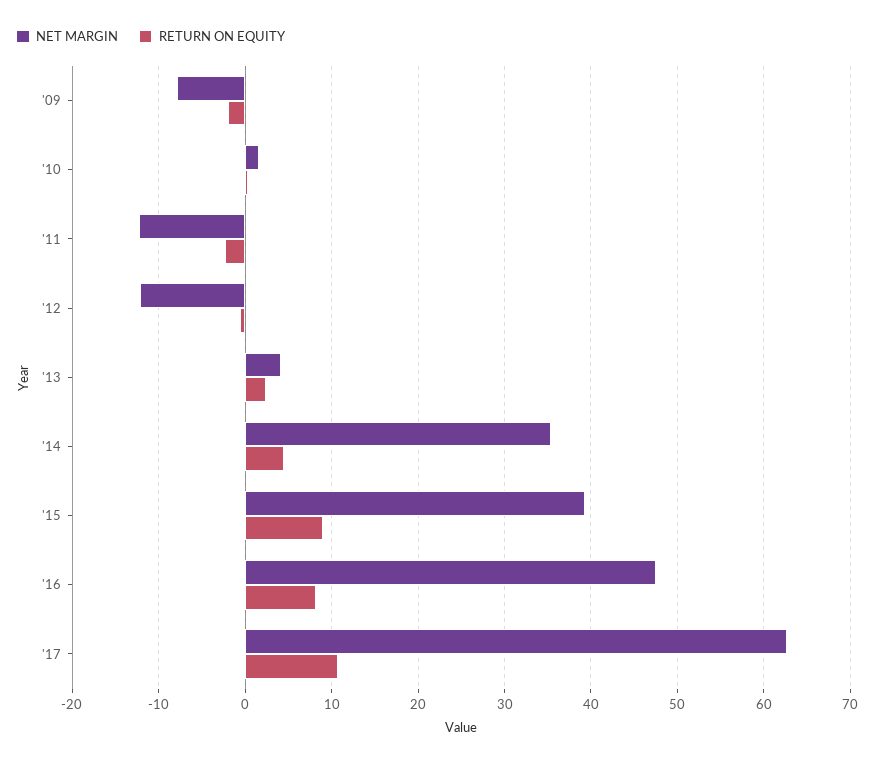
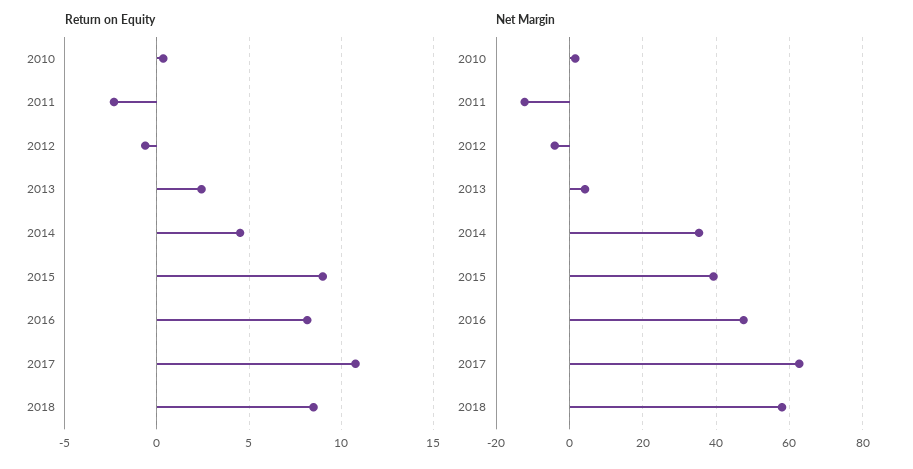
NET MARGIN, '09: -8 -> none
RETURN ON EQUITY, '09: -2 -> none
NET MARGIN, '12: -12 -> -4
RETURN ON EQUITY, 2018: none -> 8.5
NET MARGIN, 2018: none -> 58

